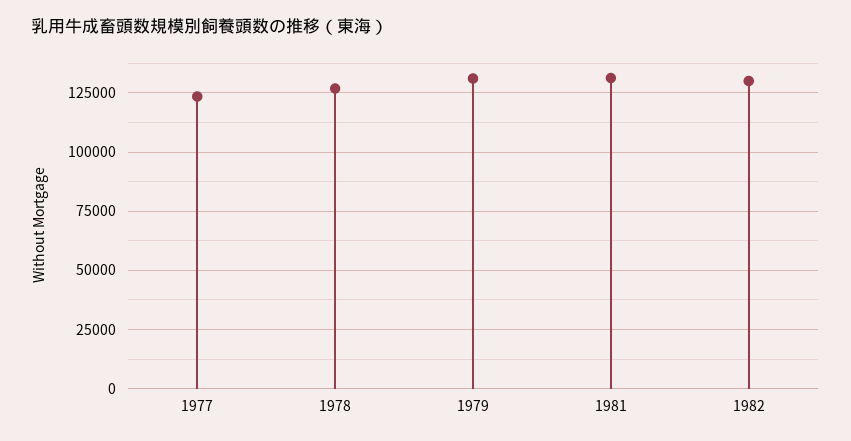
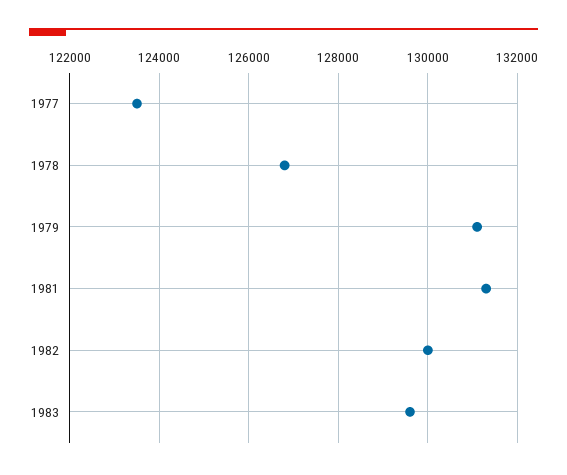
1983: none -> 129600

